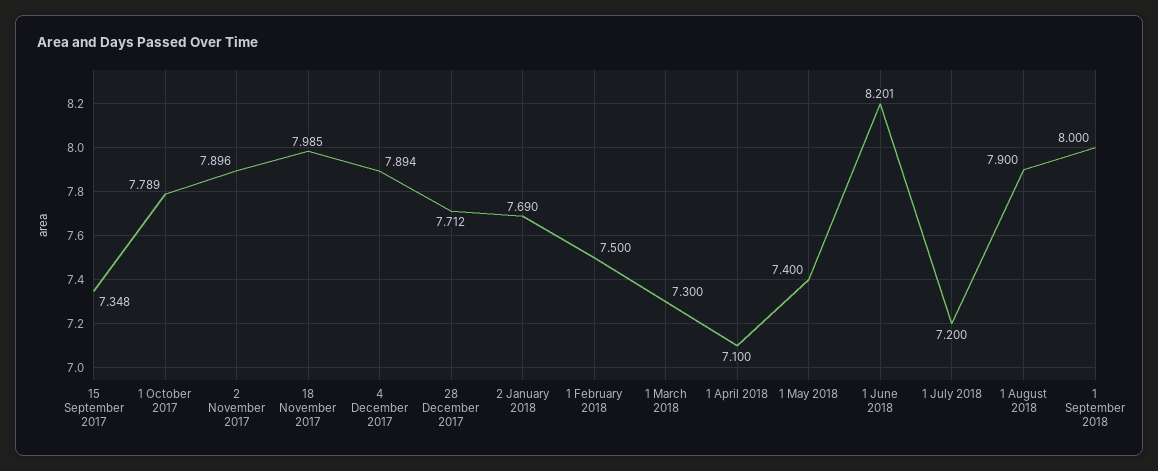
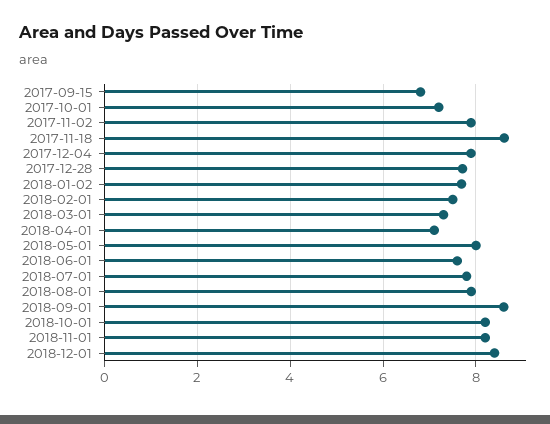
15 September 2017: 7.348 -> 6.8
1 October 2017: 7.789 -> 7.2
18 November 2017: 7.985 -> 8.6
1 May 2018: 7.4 -> 8
1 June 2018: 8.201 -> 7.6
1 July 2018: 7.2 -> 7.8
1 September 2018: 8 -> 8.6
2018-10-01: none -> 8.2
2018-11-01: none -> 8.2
2018-12-01: none -> 8.4

